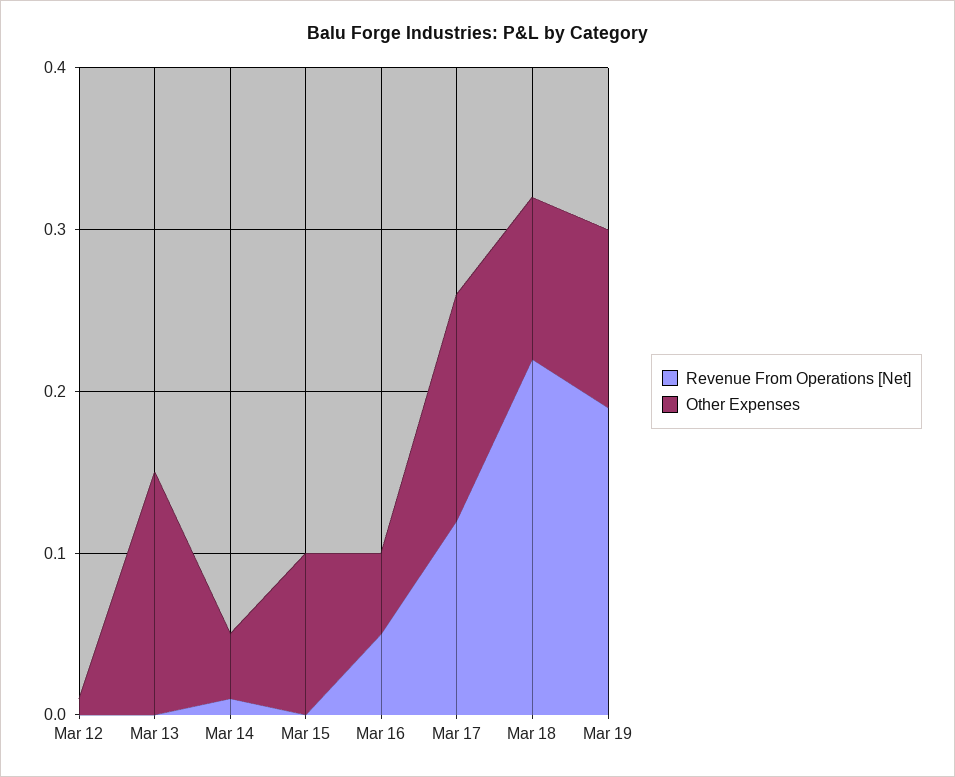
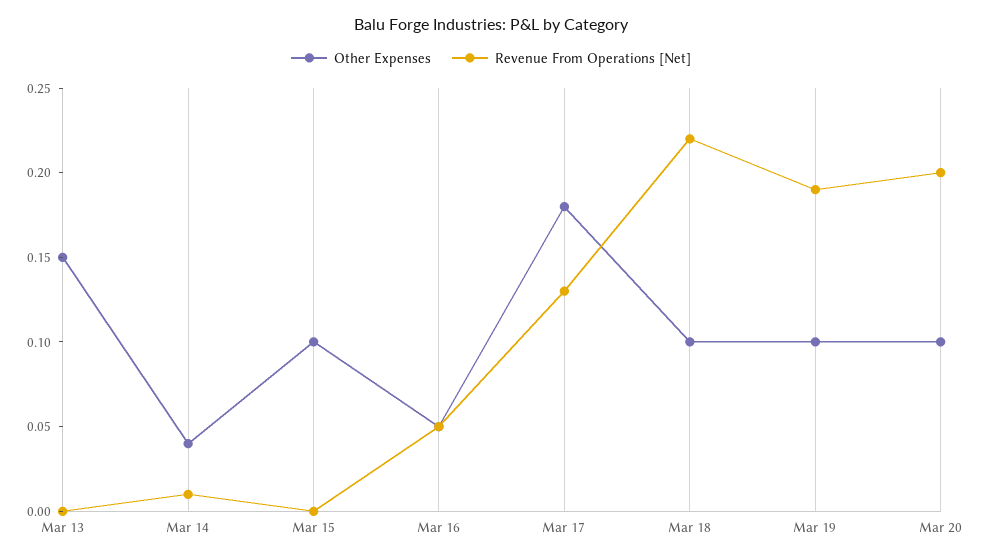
Revenue From Operations [Net], Mar 12: 0 -> none
Other Expenses, Mar 12: 0.01 -> none
Revenue From Operations [Net], Mar 17: 0.12 -> 0.13
Other Expenses, Mar 17: 0.14 -> 0.18
Other Expenses, Mar 19: 0.11 -> 0.1
Other Expenses, Mar 20: none -> 0.1
Revenue From Operations [Net], Mar 20: none -> 0.2

